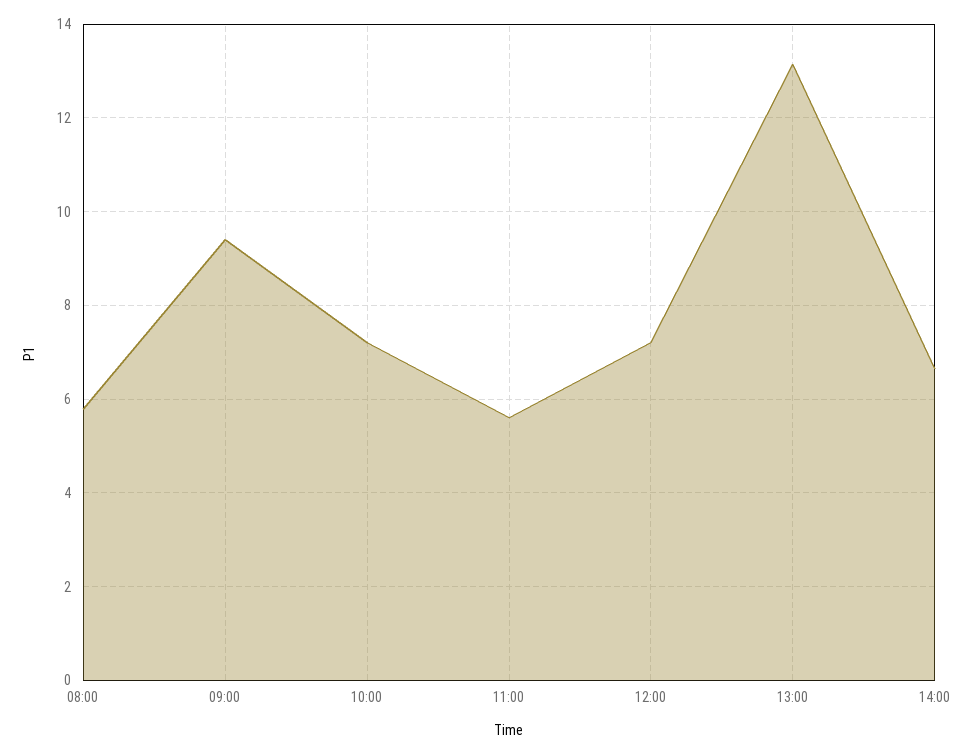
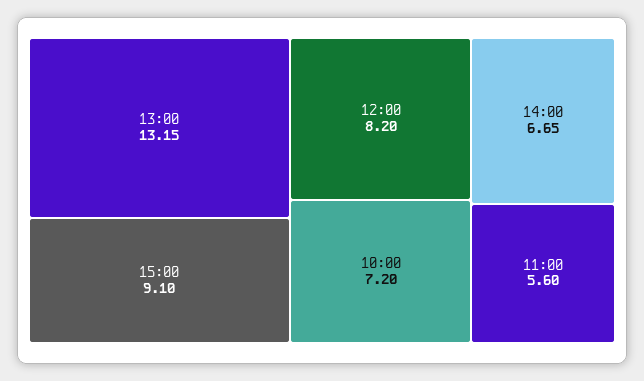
08:00: 5.8 -> none
09:00: 9.4 -> none
12:00: 7.2 -> 8.2
15:00: none -> 9.1

